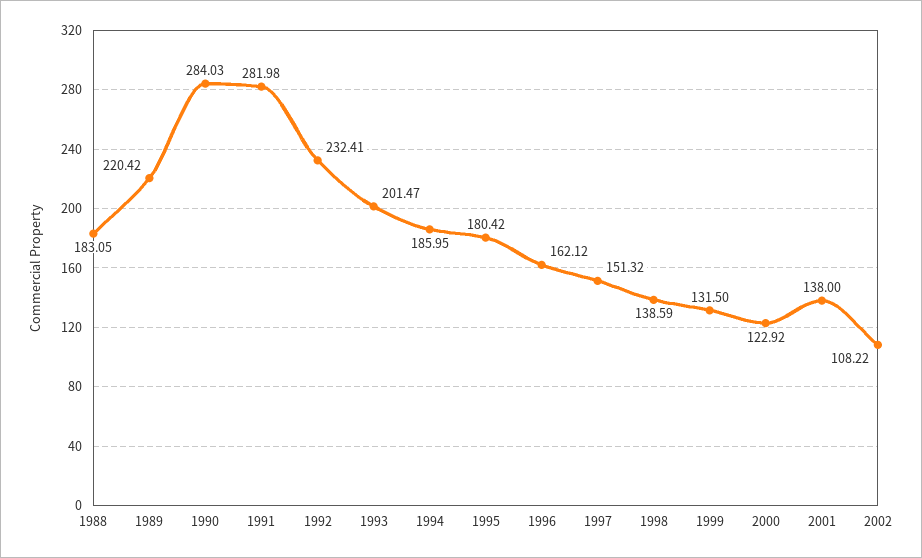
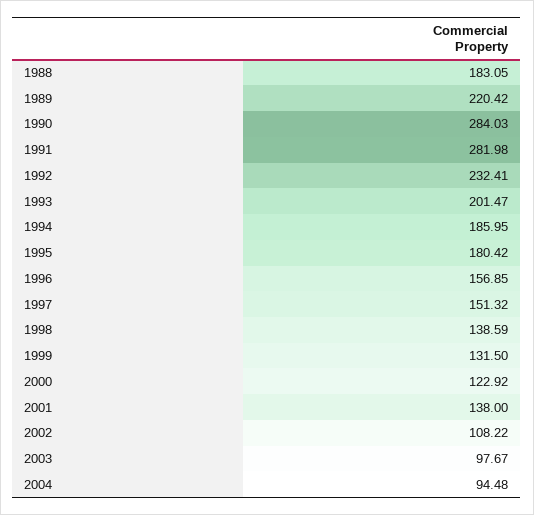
1996: 162.12 -> 156.85
2003: none -> 97.67
2004: none -> 94.48

